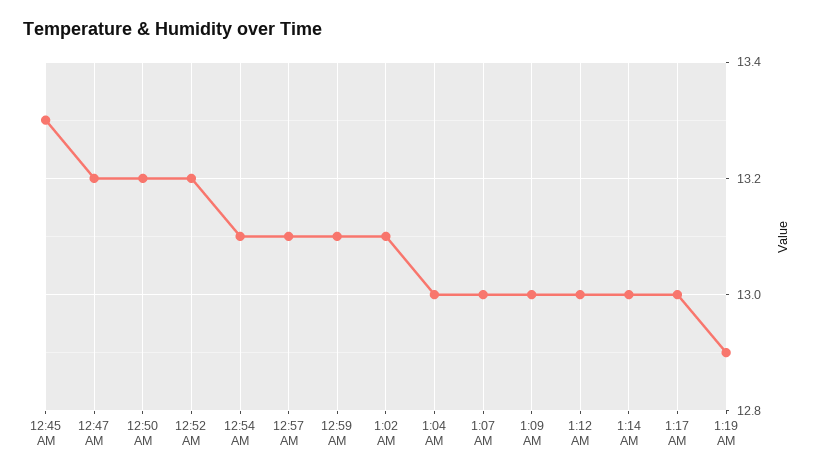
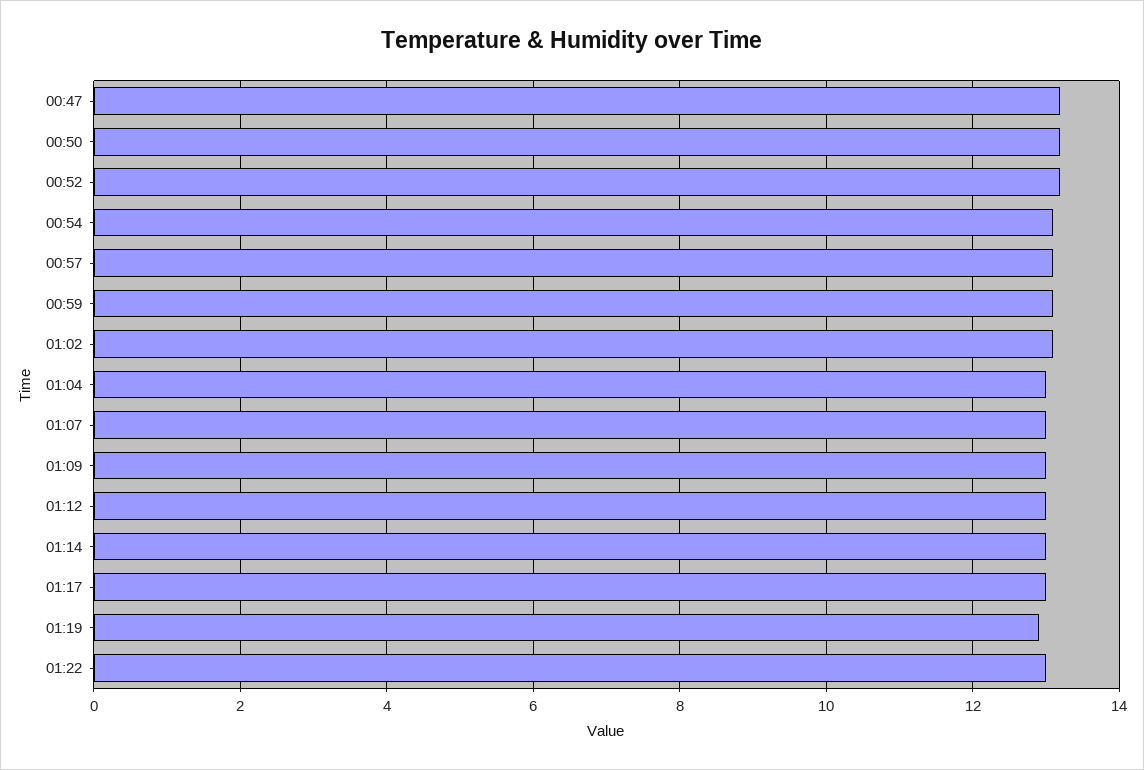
12:45 AM: 13.3 -> none
01:22: none -> 13

